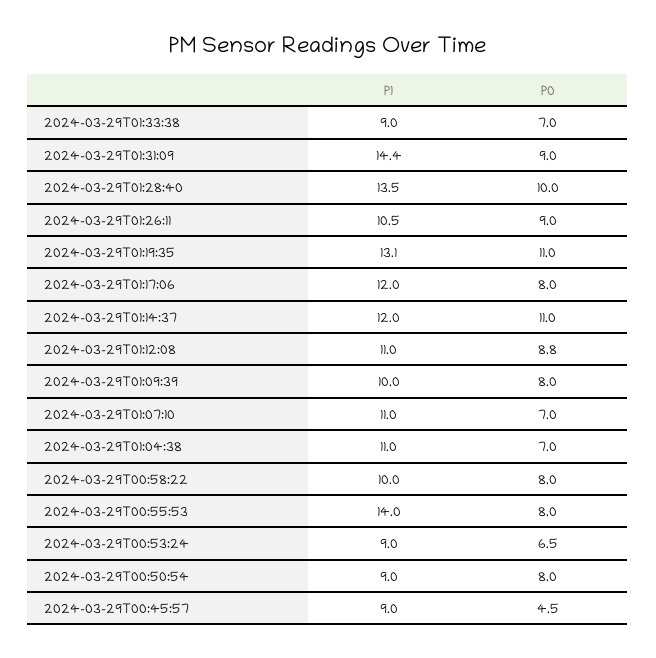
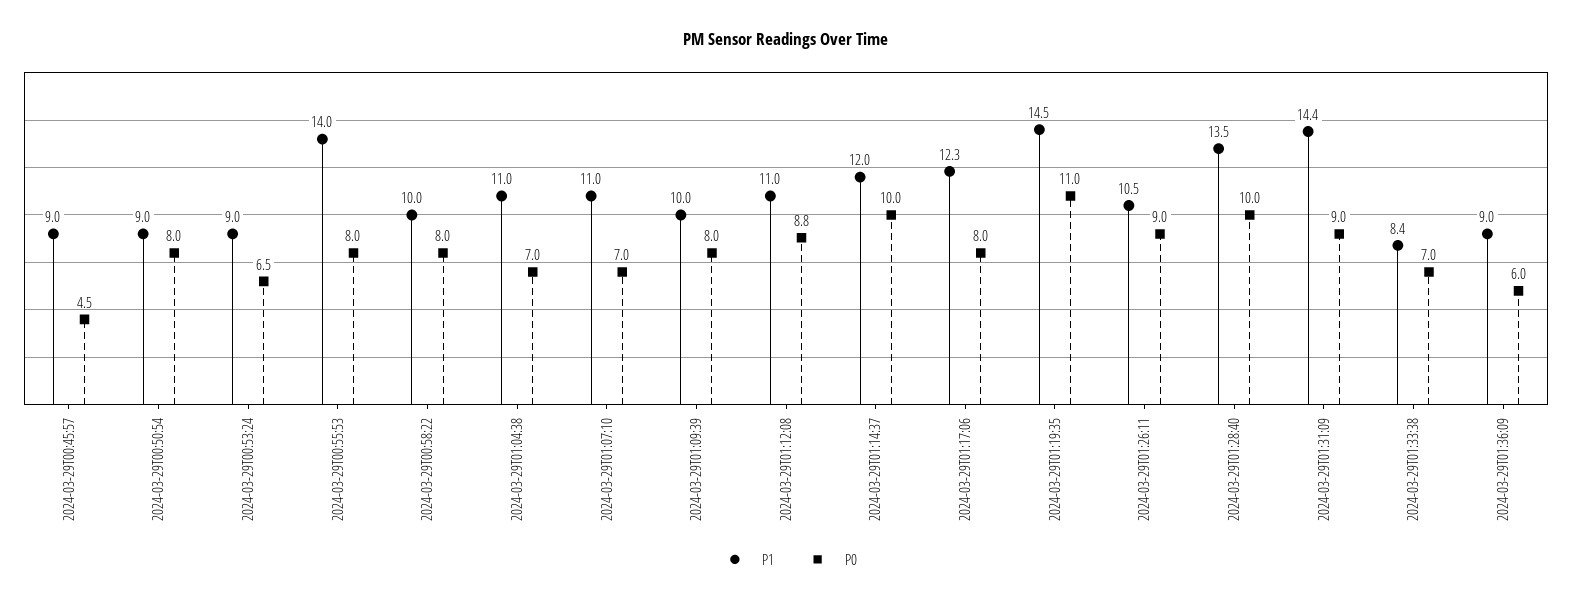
P1, 2024-03-29T01:33:38: 9 -> 8.4
P1, 2024-03-29T01:19:35: 13.1 -> 14.5
P1, 2024-03-29T01:17:06: 12 -> 12.3
P0, 2024-03-29T01:14:37: 11 -> 10
P1, 2024-03-29T01:36:09: none -> 9
P0, 2024-03-29T01:36:09: none -> 6

